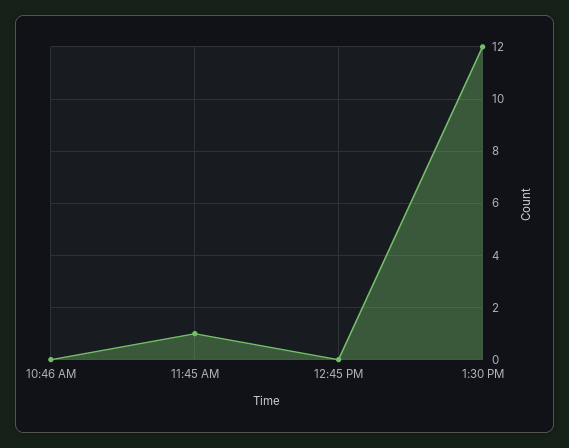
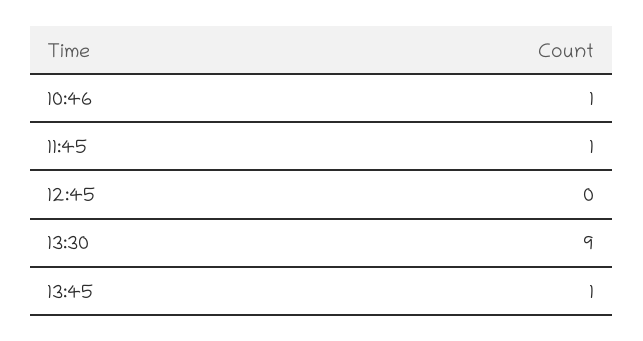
10:46 AM: 0 -> 1
1:30 PM: 12 -> 9
13:45: none -> 1

